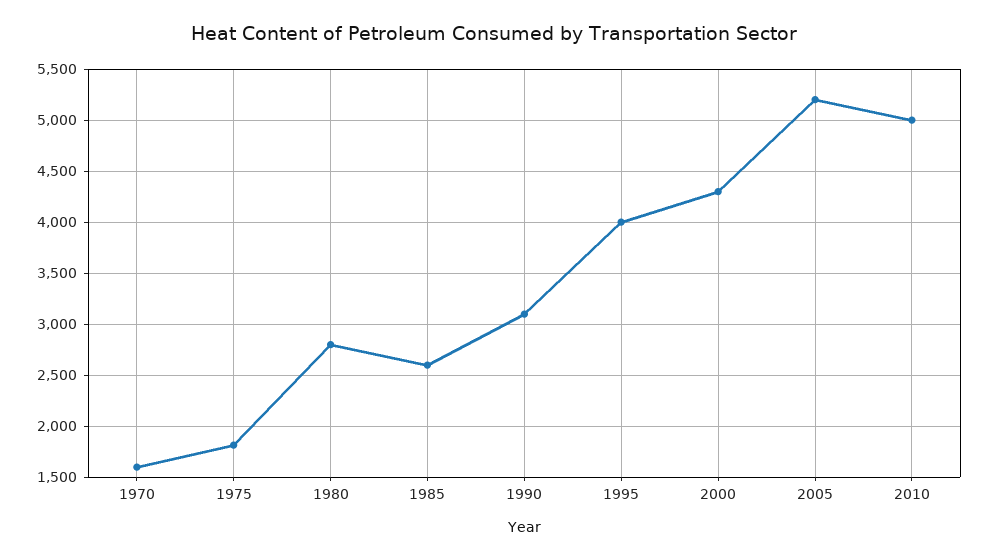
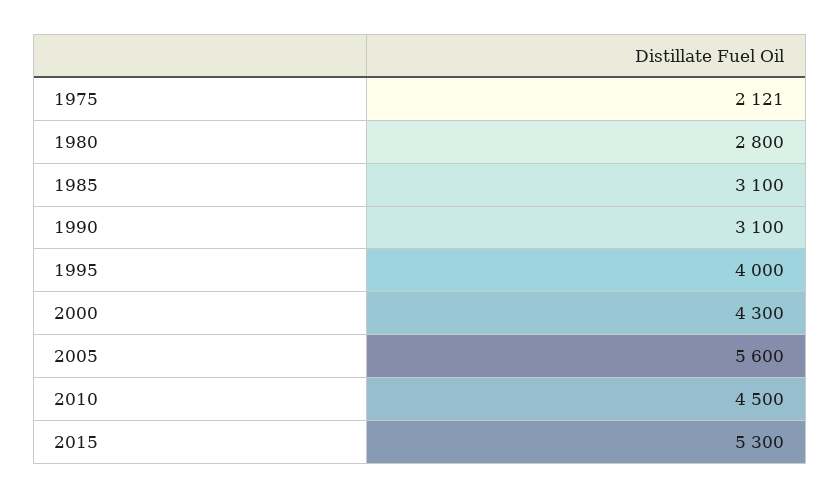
1970: 1600 -> none
1975: 1800 -> 2121
1985: 2600 -> 3100
2005: 5200 -> 5600
2010: 5000 -> 4500
2015: none -> 5300

